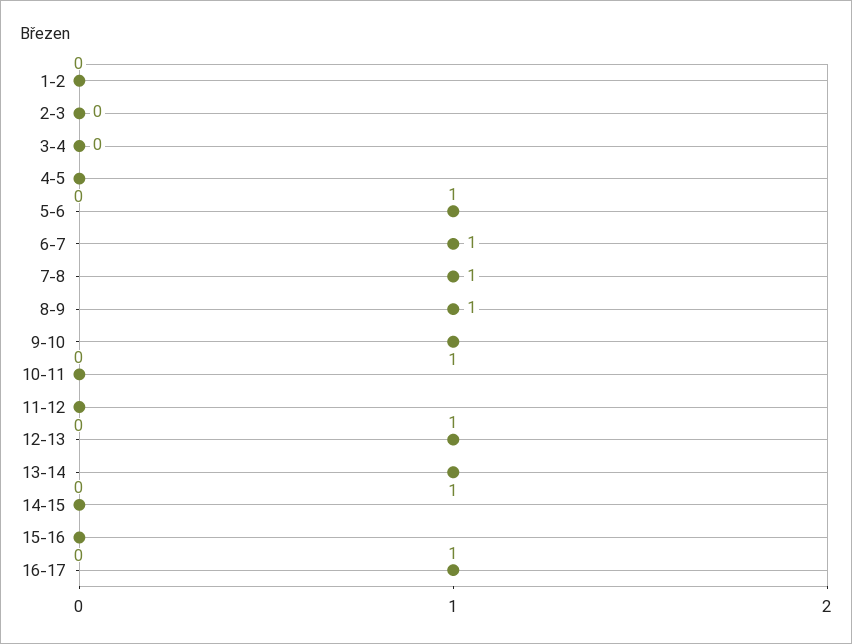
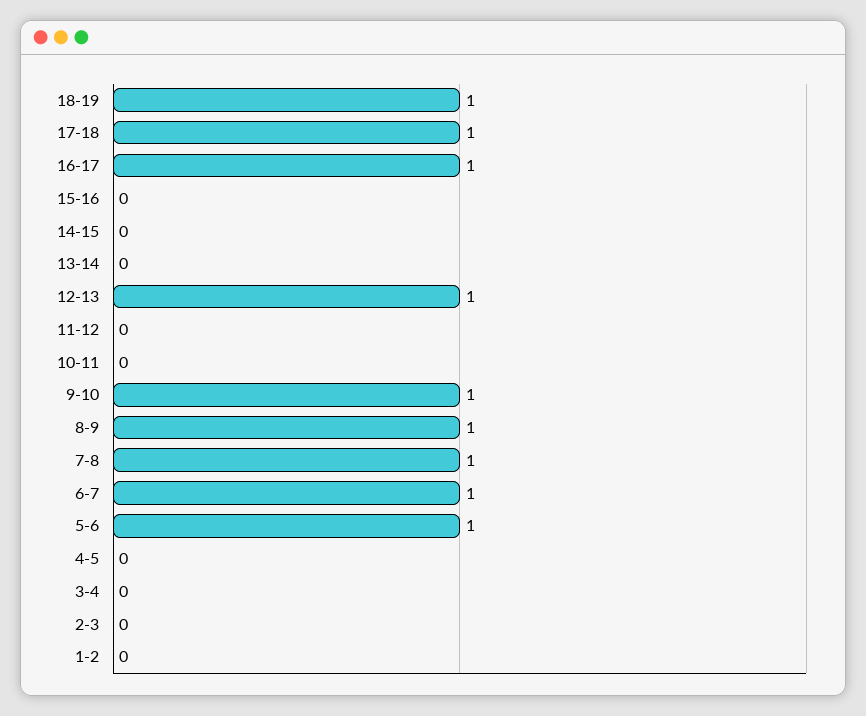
13-14: 1 -> 0
18-19: none -> 1
17-18: none -> 1

